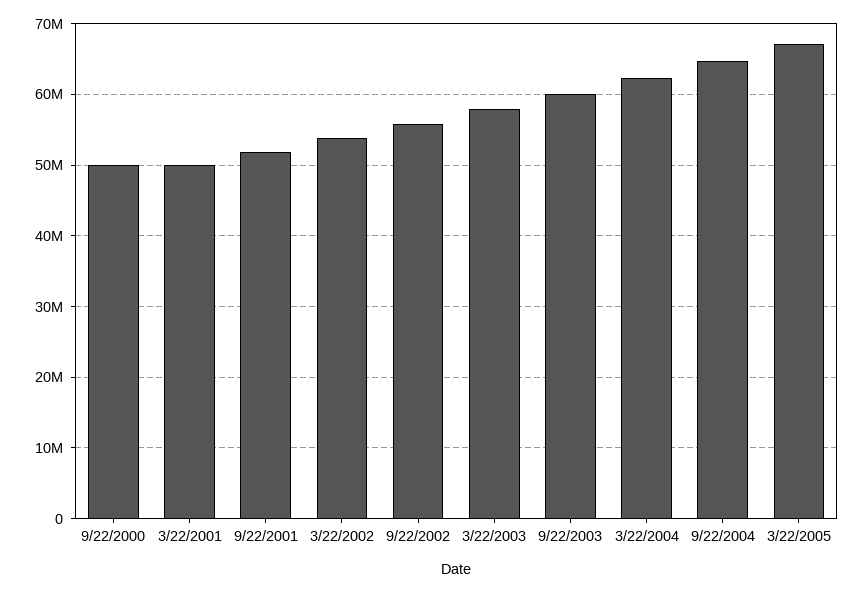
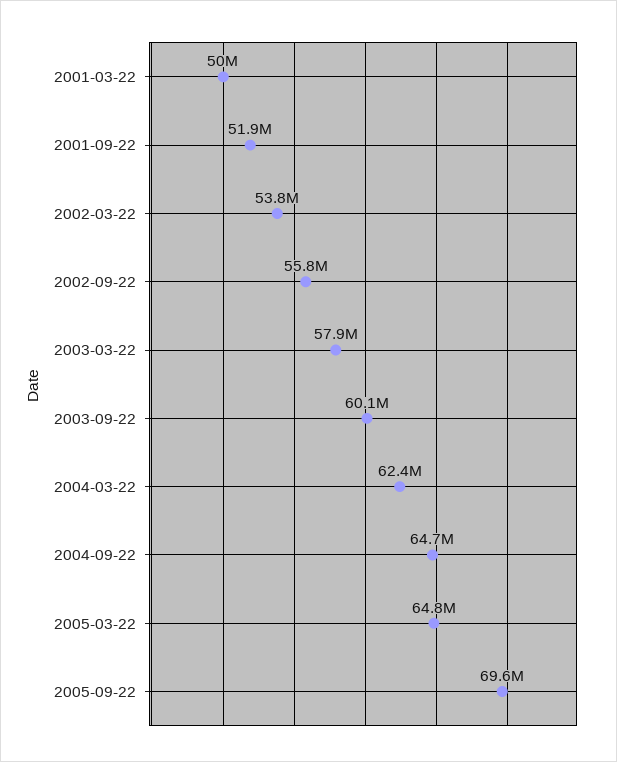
9/22/2000: 50000000 -> none
3/22/2005: 67000000 -> 64800000
2005-09-22: none -> 69600000

